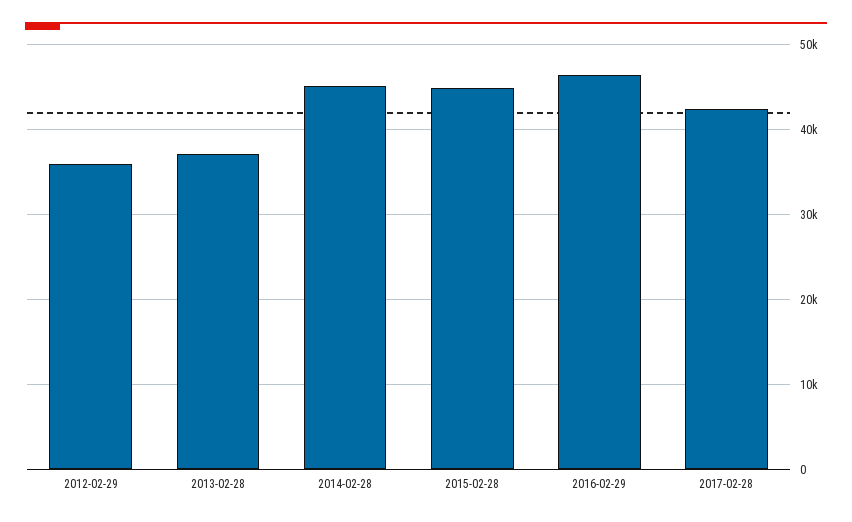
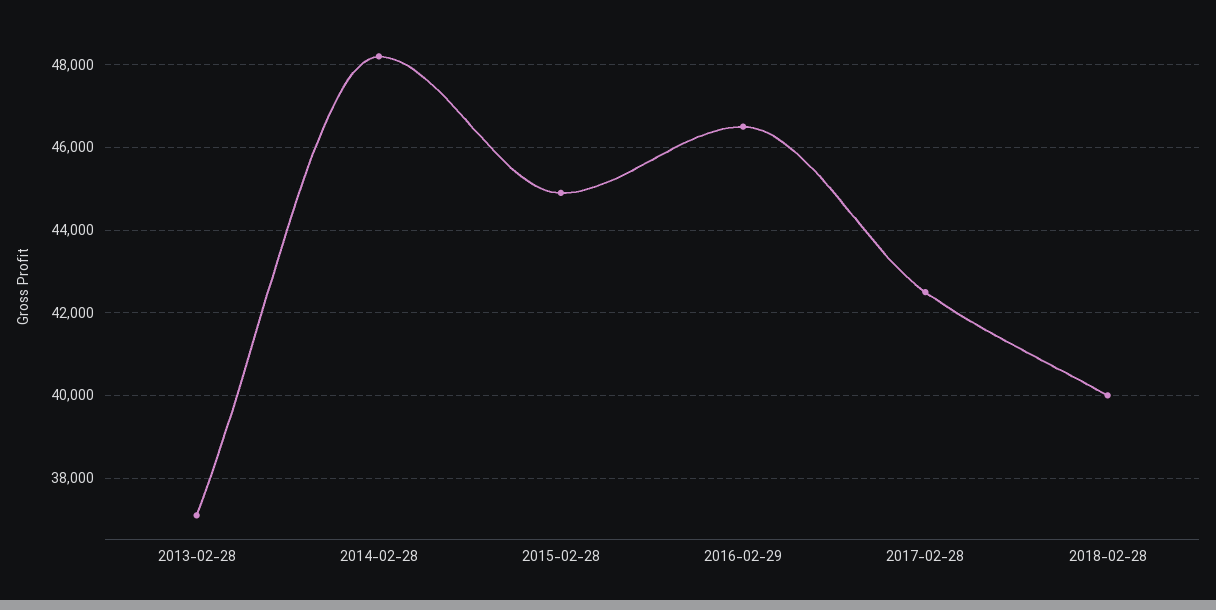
2012-02-29: 36000 -> none
2014-02-28: 45000 -> 48200
2018-02-28: none -> 40000

